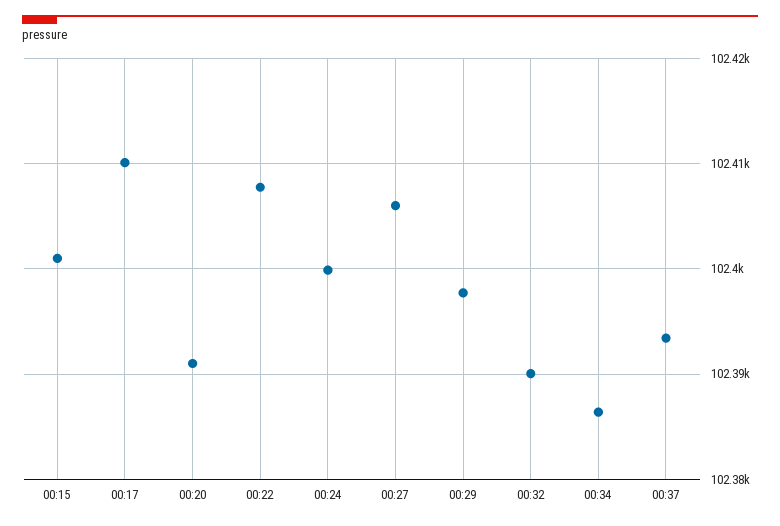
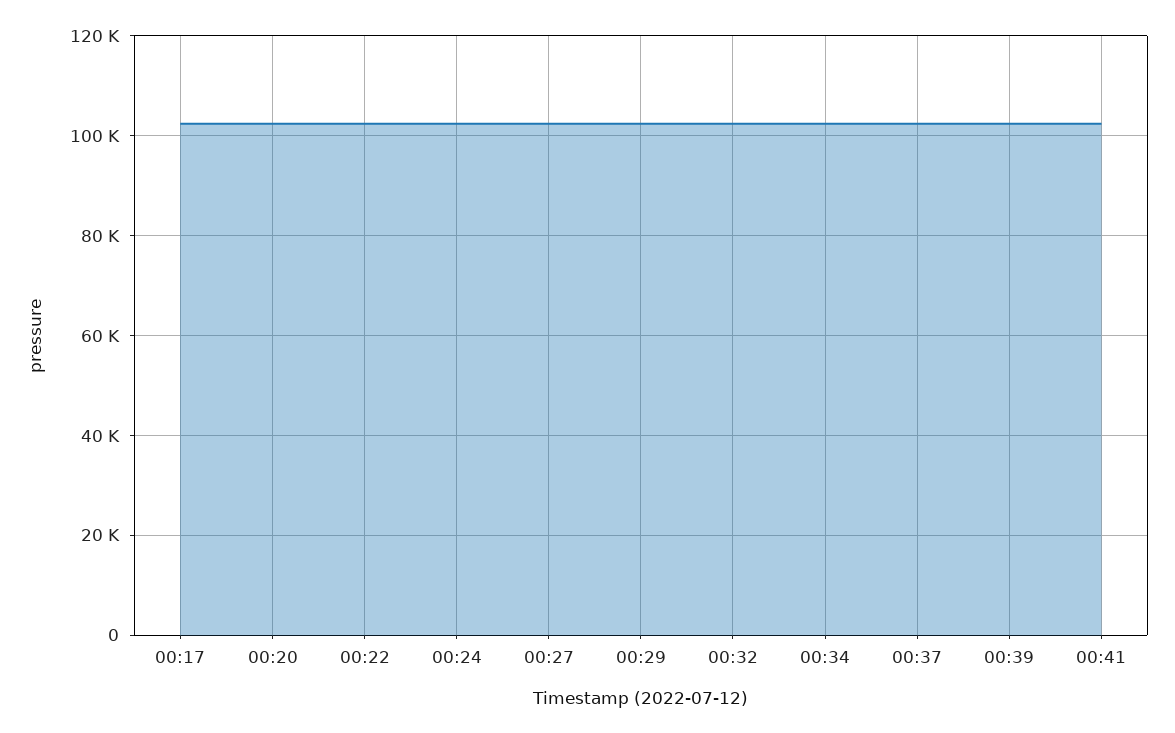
00:15: 102401 -> none
00:39: none -> 102000
00:41: none -> 102000

